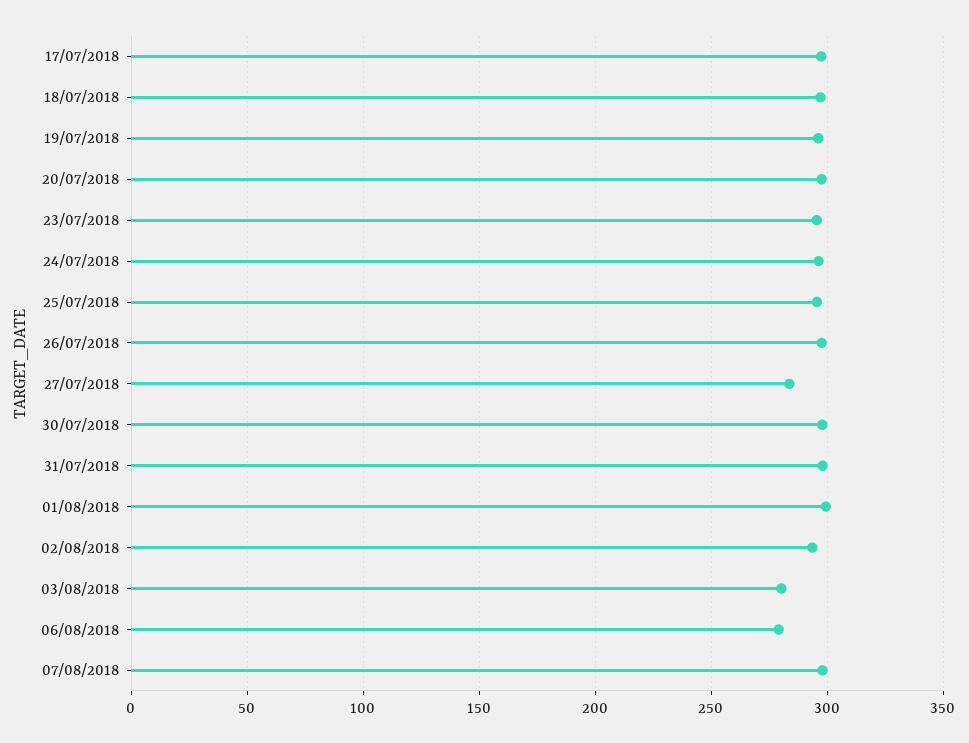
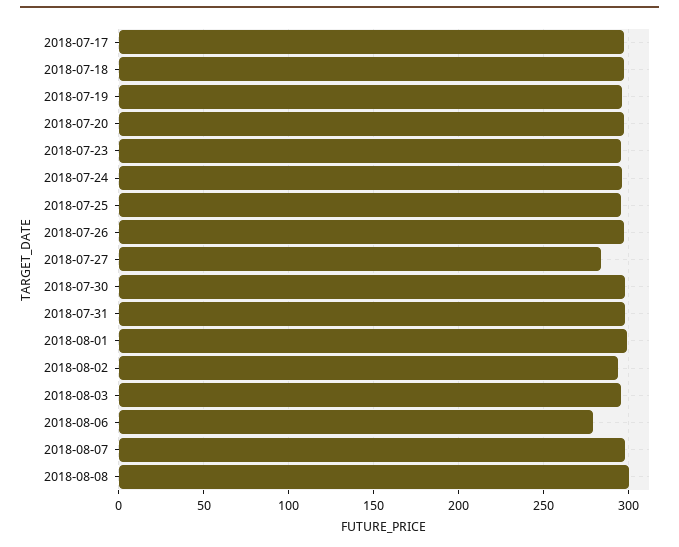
03/08/2018: 280 -> 295
2018-08-08: none -> 300

